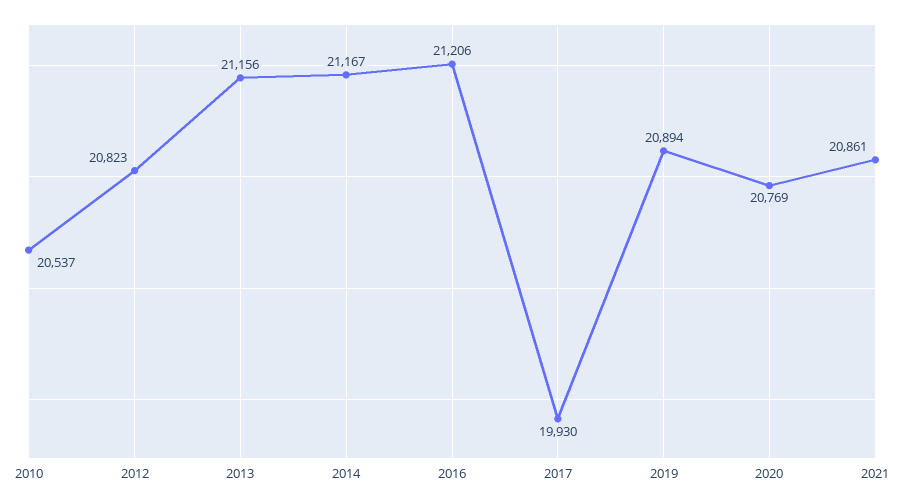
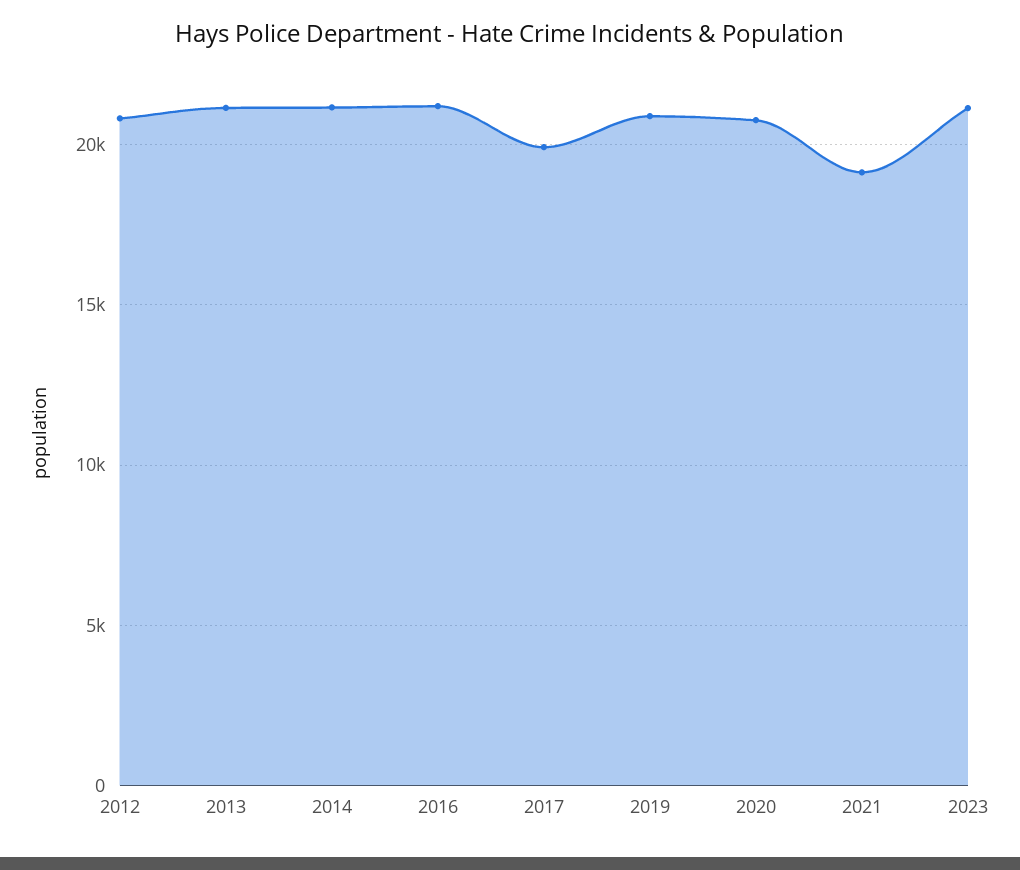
2010: 20537 -> none
2021: 20861 -> 19000
2023: none -> 21000

